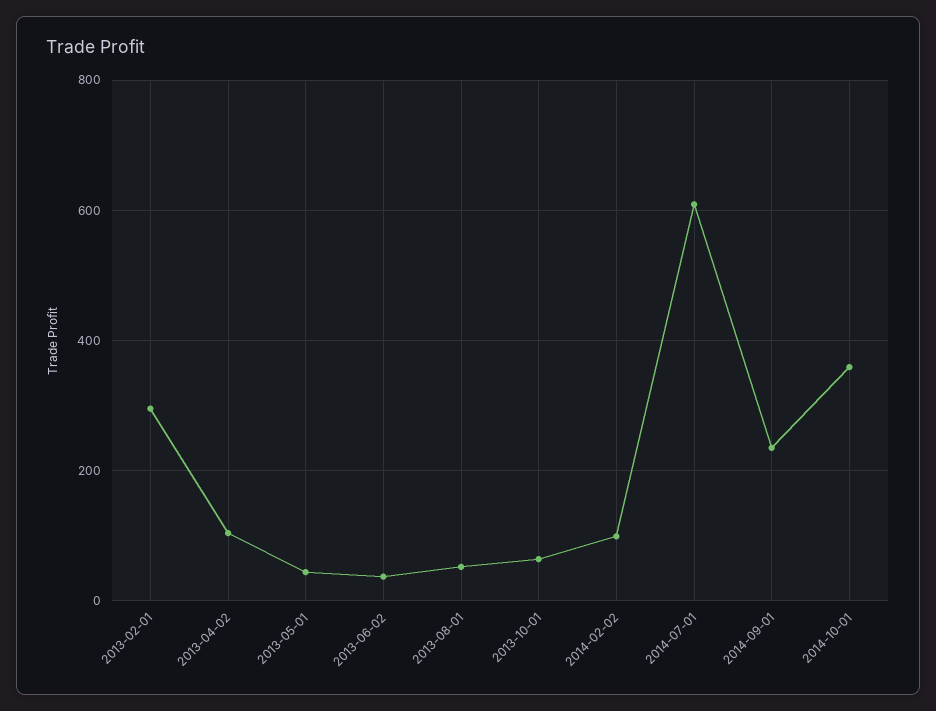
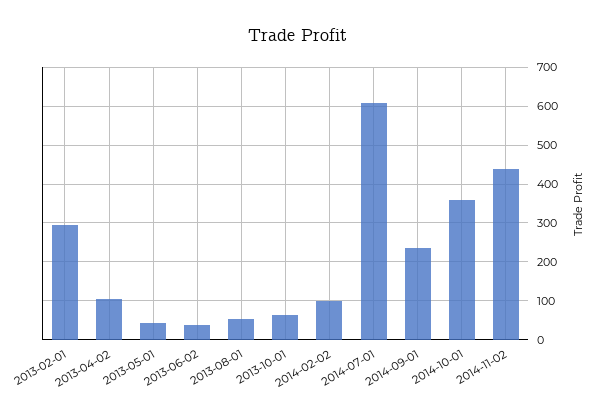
2014-11-02: none -> 440

